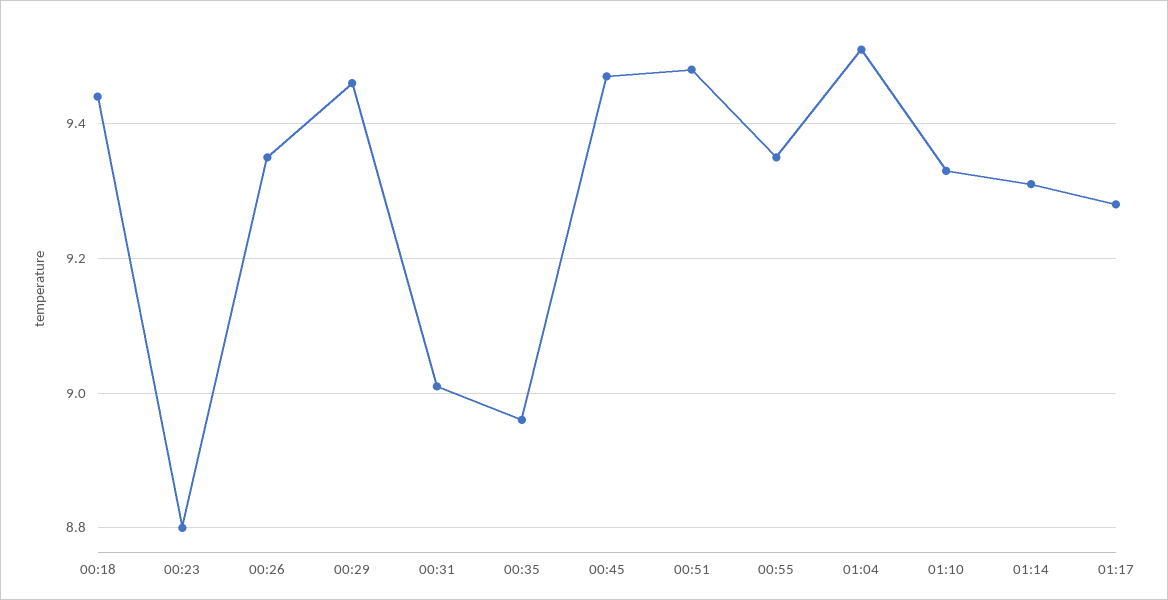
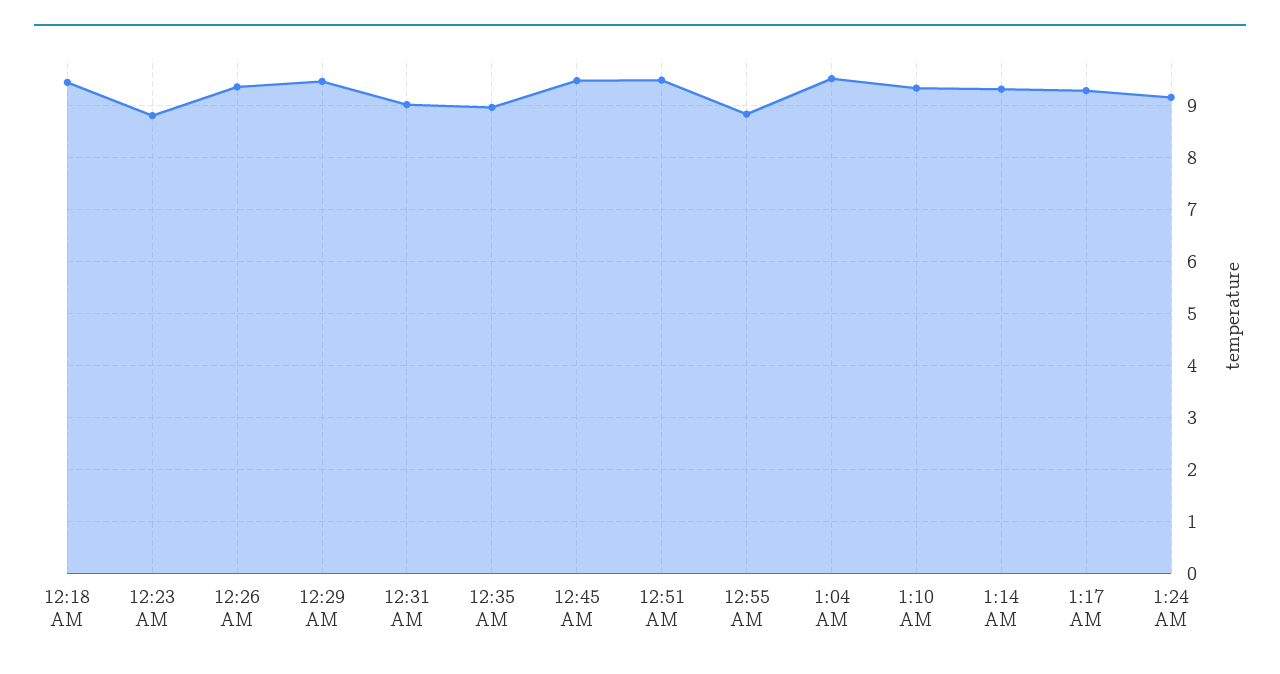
00:55: 9.35 -> 8.8
1:24 AM: none -> 9.2

